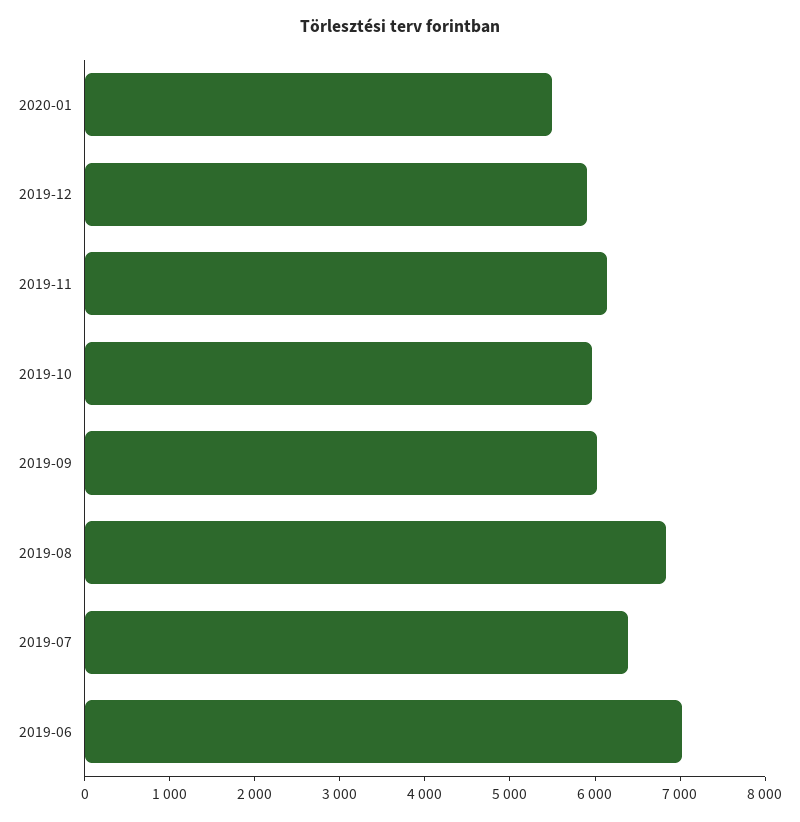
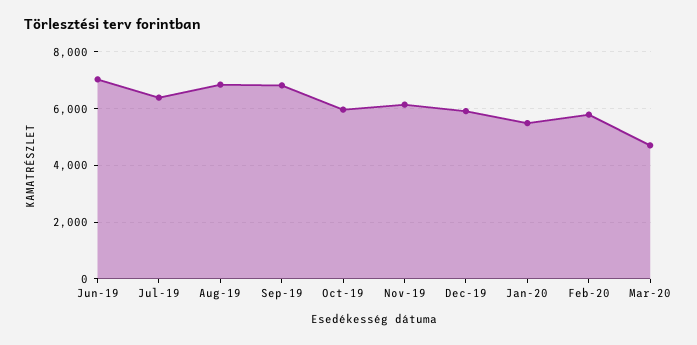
2019-09: 6000 -> 6750
Feb-20: none -> 5750
Mar-20: none -> 4750

